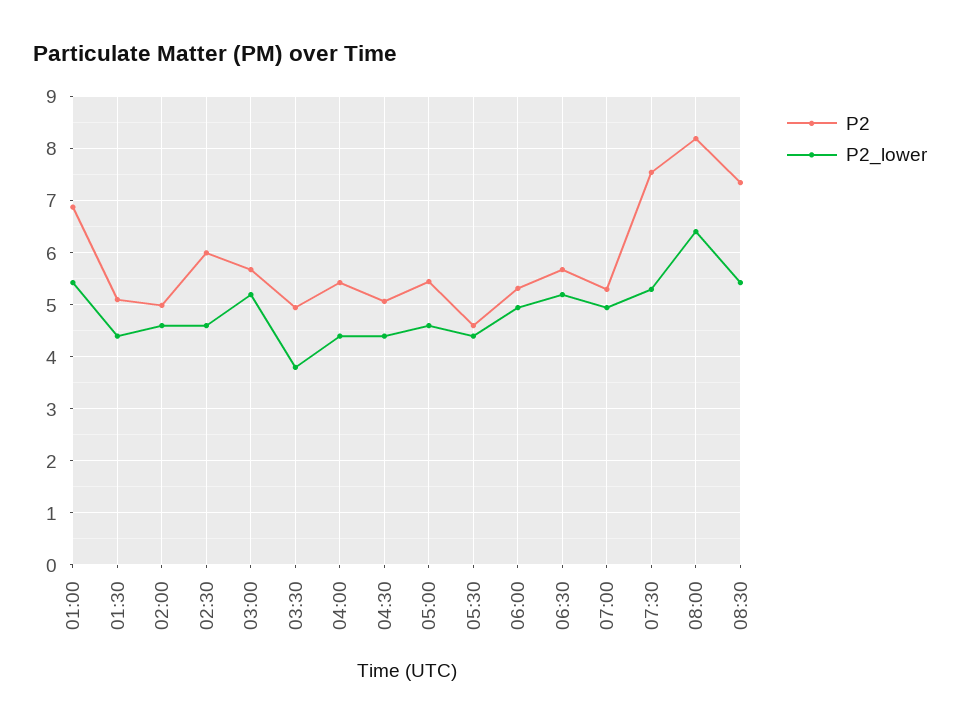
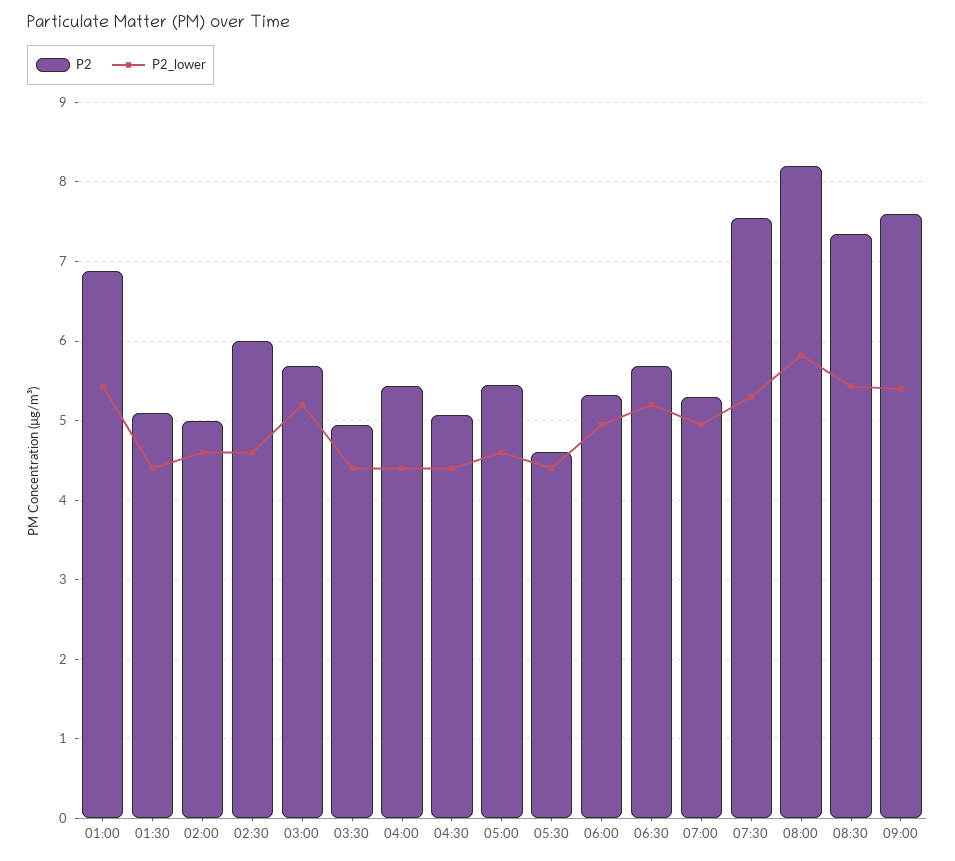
P2_lower, 03:30: 3.8 -> 4.4
P2_lower, 08:00: 6.4 -> 5.8
P2, 09:00: none -> 7.6
P2_lower, 09:00: none -> 5.4

